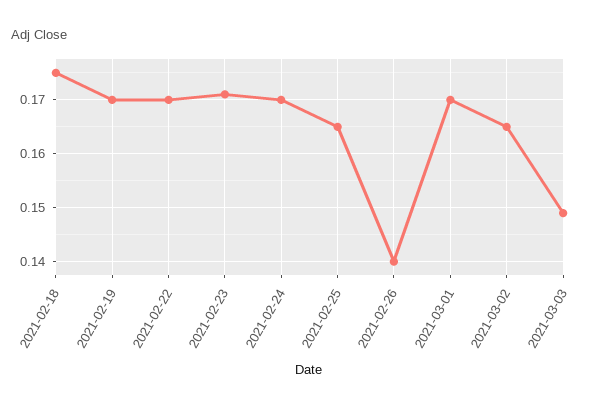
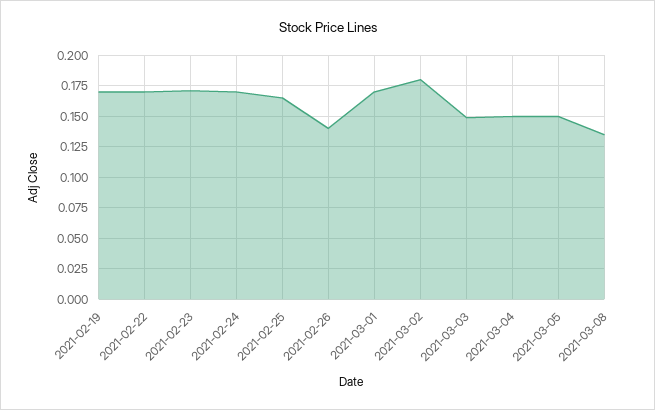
2021-02-18: 0.175 -> none
2021-03-02: 0.165 -> 0.18
2021-03-04: none -> 0.15
2021-03-05: none -> 0.15
2021-03-08: none -> 0.135

